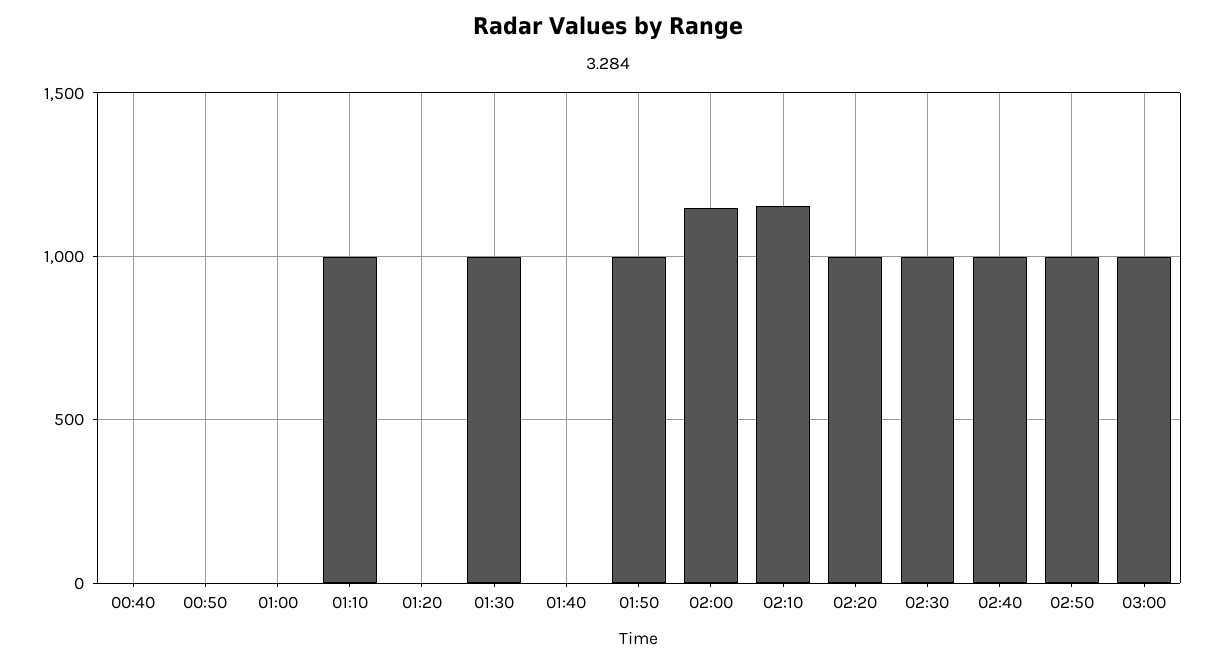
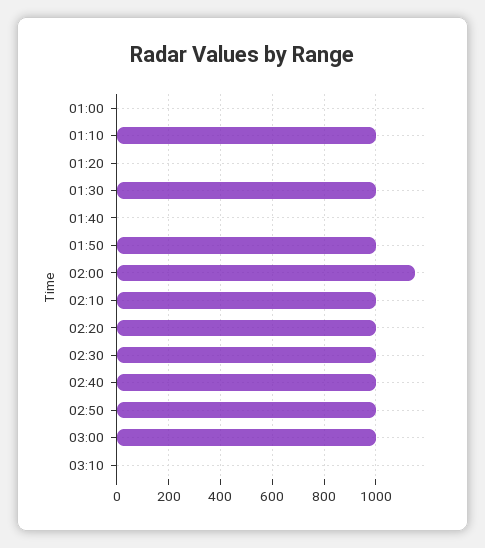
00:40: 0 -> none
00:50: 0 -> none
02:10: 1150 -> 1000
03:10: none -> 0

